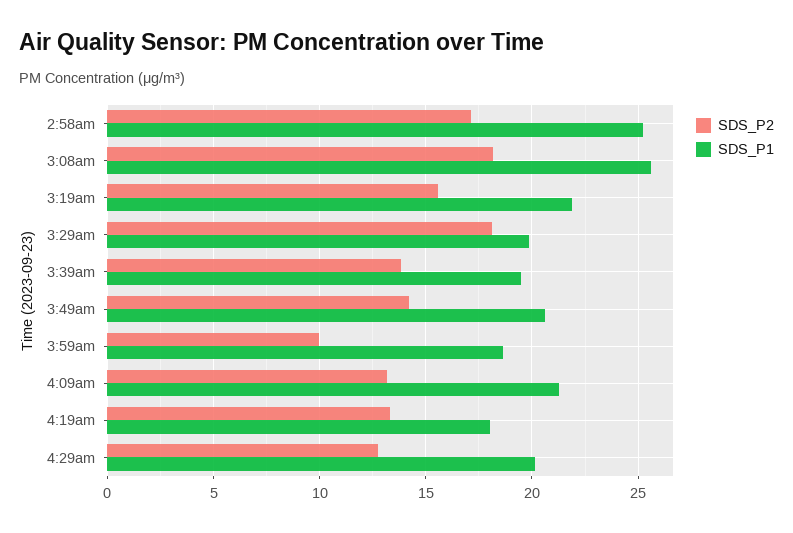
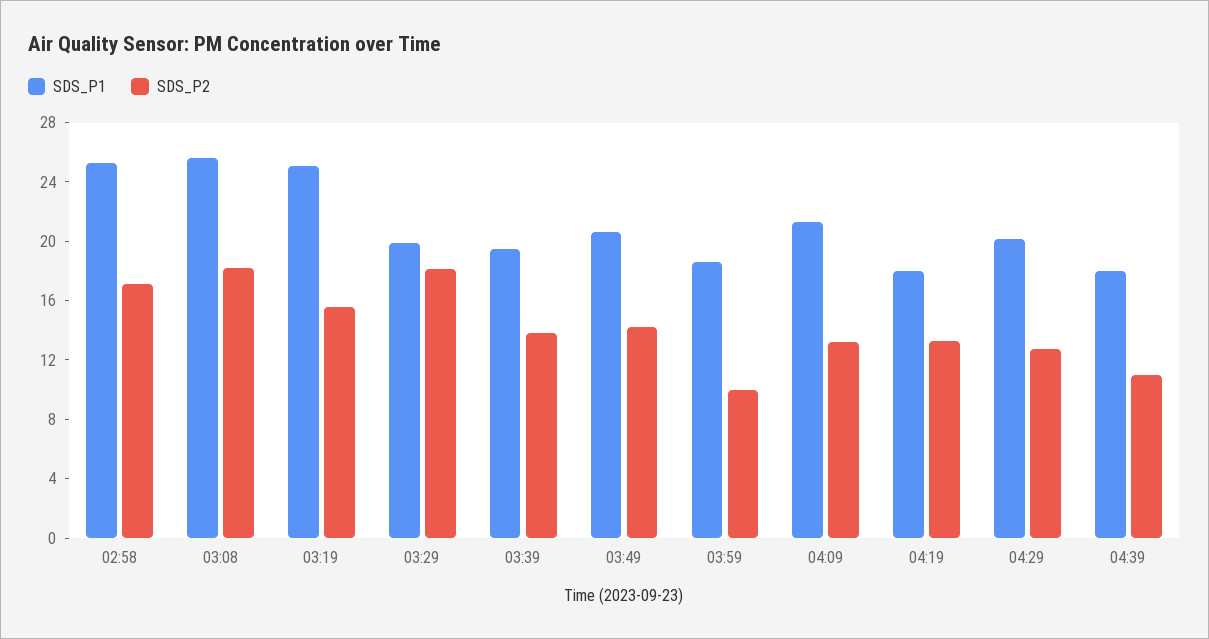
SDS_P1, 3:19am: 22 -> 25
SDS_P1, 04:39: none -> 18
SDS_P2, 04:39: none -> 11

